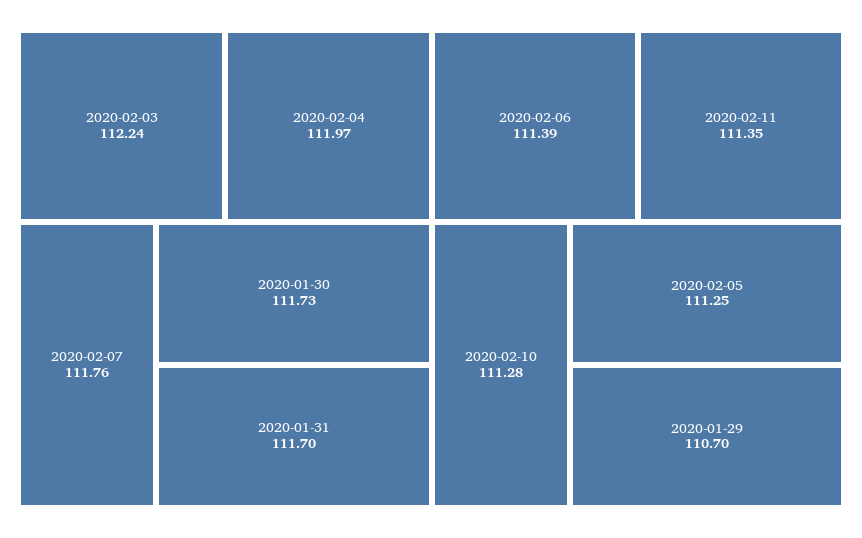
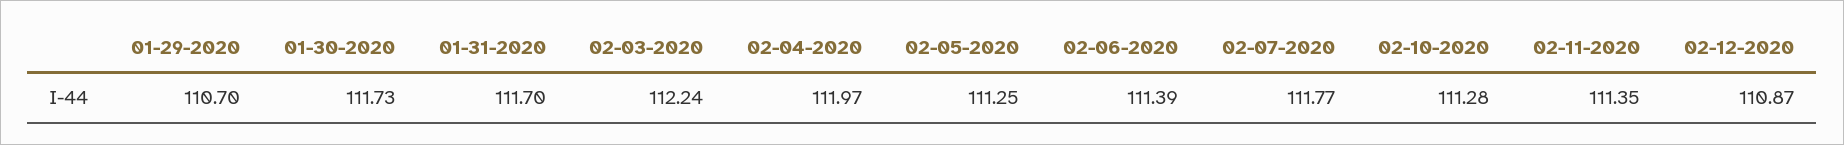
2020-02-07: 111.76 -> 111.77
02-12-2020: none -> 110.87

